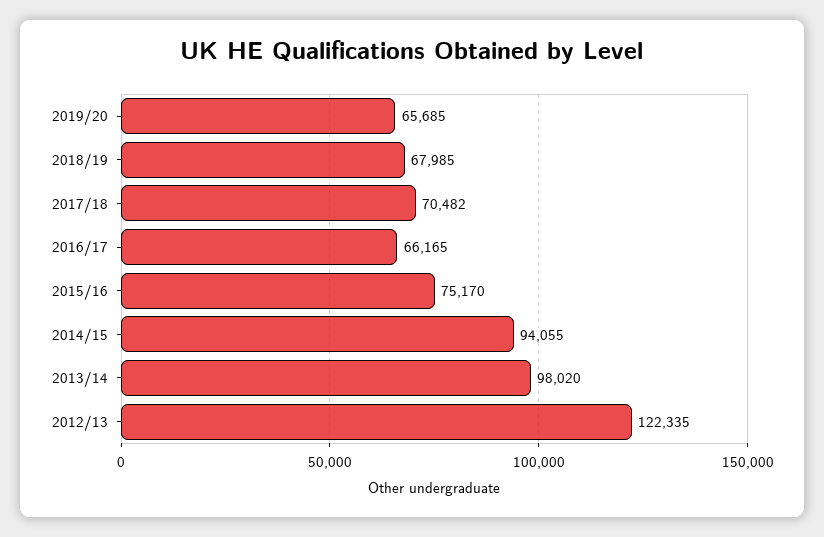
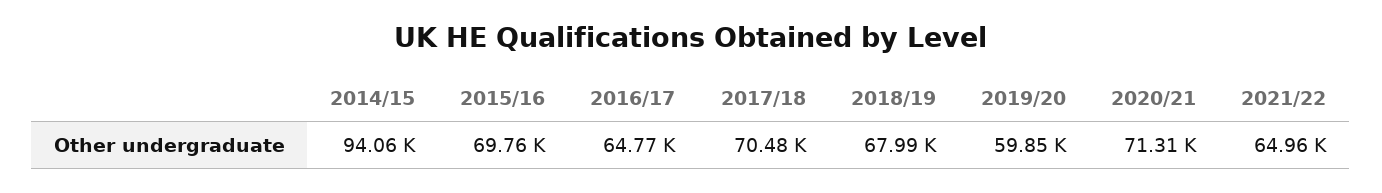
2019/20: 65685 -> 59850
2016/17: 66165 -> 64770
2015/16: 75170 -> 69760
2013/14: 98020 -> none
2012/13: 122335 -> none
2020/21: none -> 71310
2021/22: none -> 64960

